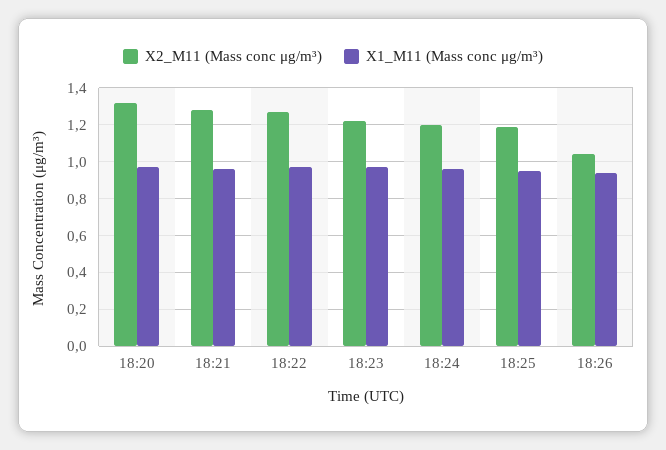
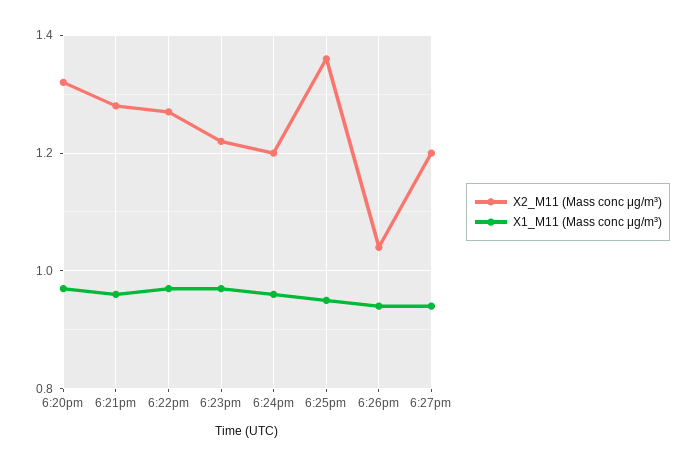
X2_M11 (Mass conc μg/m³), 18:25: 1.2 -> 1.35
X2_M11 (Mass conc μg/m³), 6:27pm: none -> 1.2
X1_M11 (Mass conc μg/m³), 6:27pm: none -> 0.95

